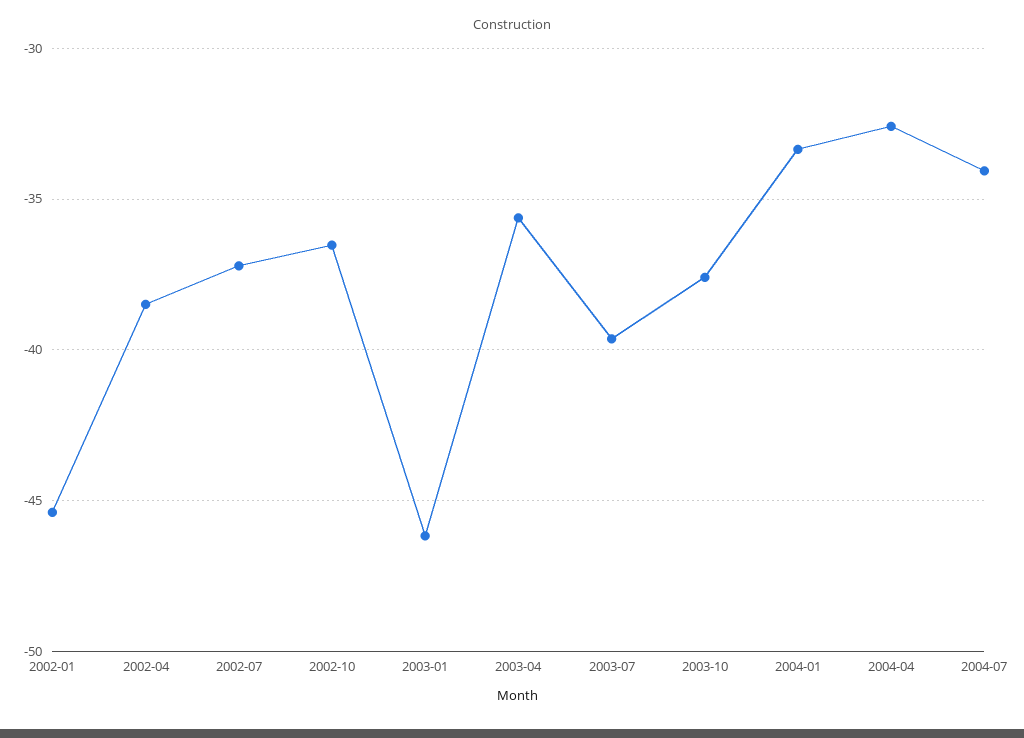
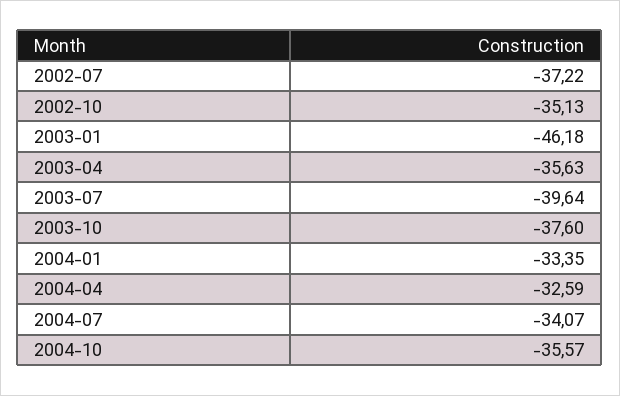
2002-01: -45.5 -> none
2002-04: -38.5 -> none
2002-10: -36.5 -> -35.13
2004-10: none -> -35.57

